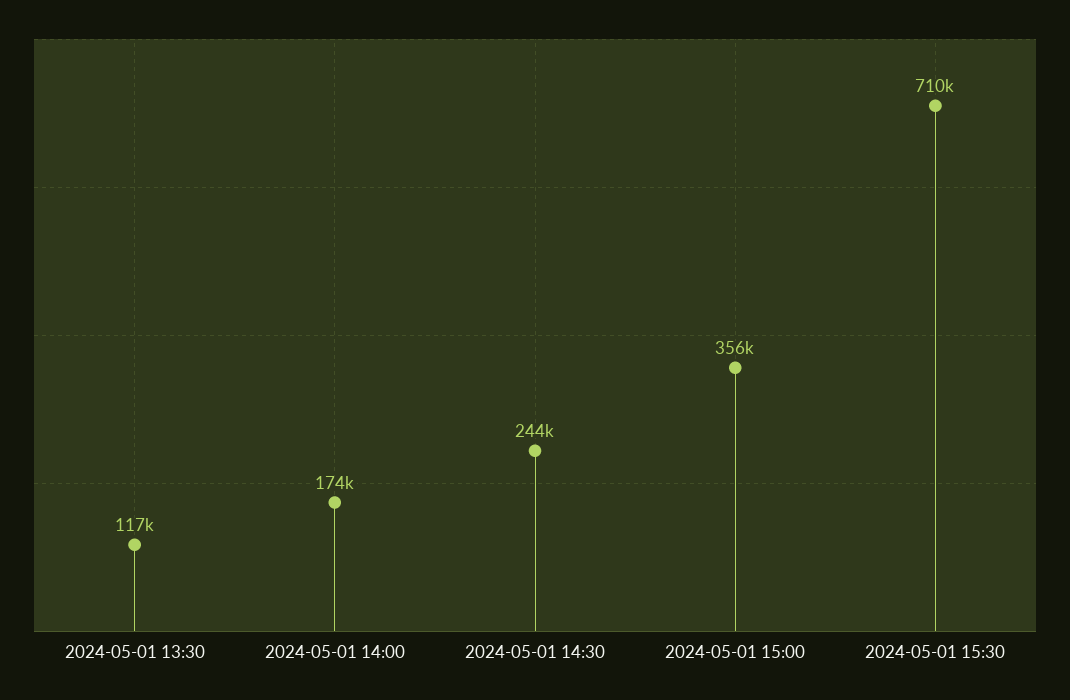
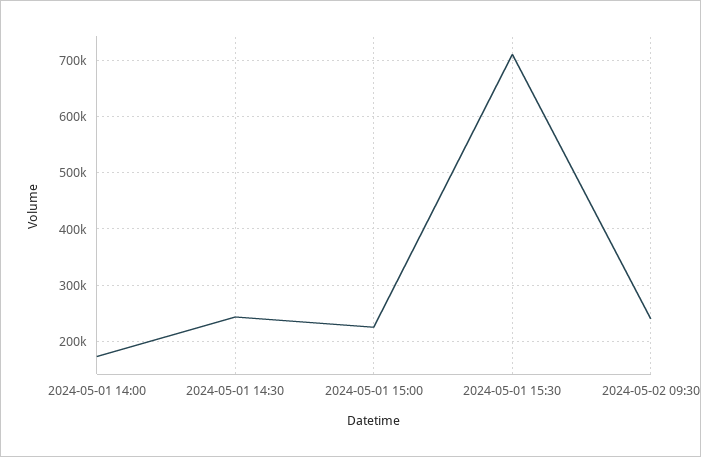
2024-05-01 13:30: 117000 -> none
2024-05-01 15:00: 356000 -> 220000
2024-05-02 09:30: none -> 240000

